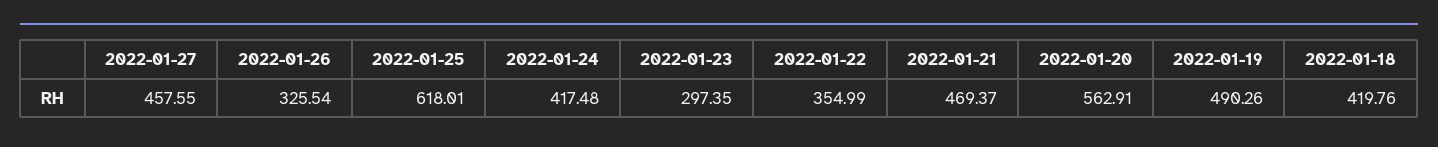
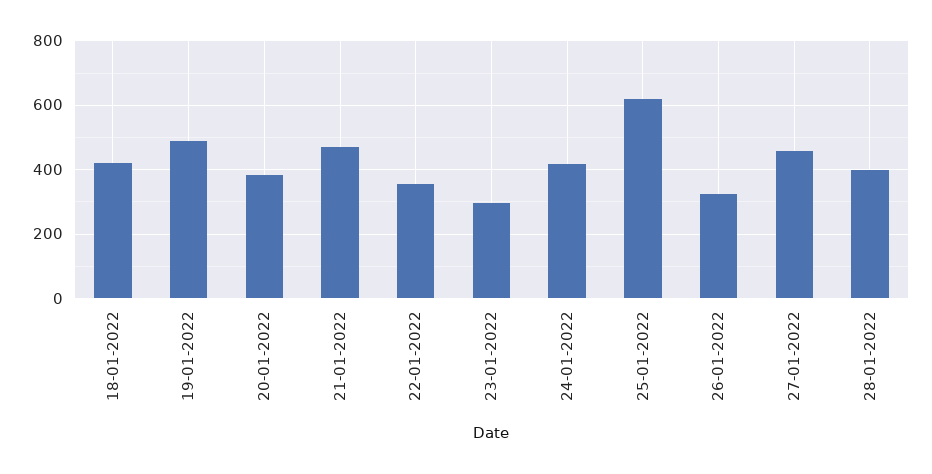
2022-01-20: 562.91 -> 380
28-01-2022: none -> 400

